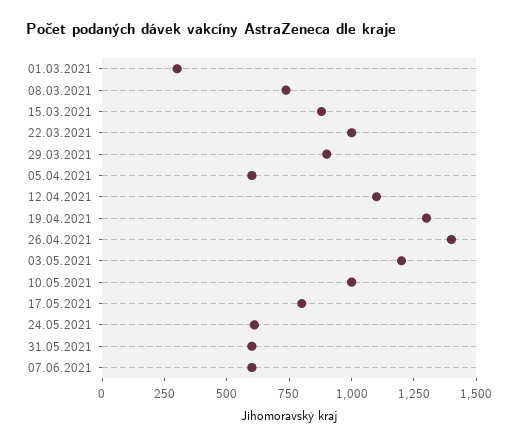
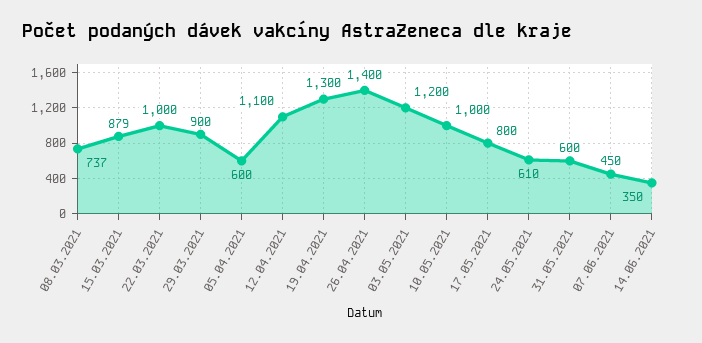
01.03.2021: 300 -> none
07.06.2021: 600 -> 450
14.06.2021: none -> 350

